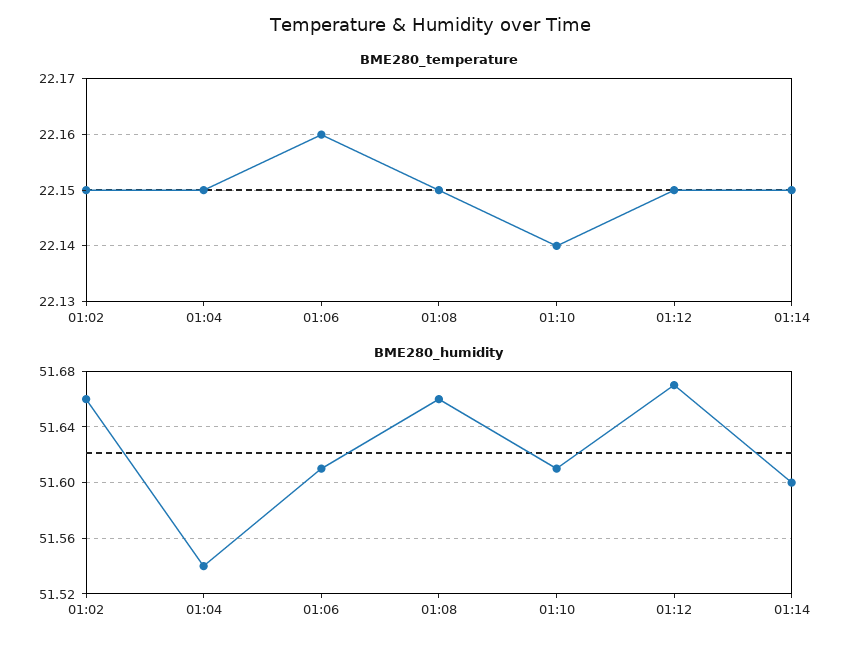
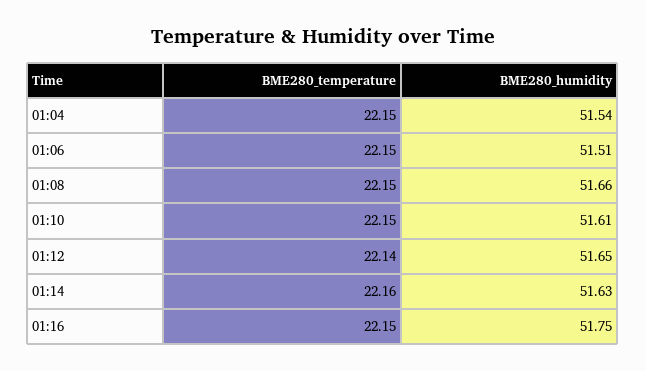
BME280_temperature, 01:02: 22.15 -> none
BME280_temperature, 01:06: 22.16 -> 22.15
BME280_temperature, 01:10: 22.14 -> 22.15
BME280_temperature, 01:12: 22.15 -> 22.14
BME280_temperature, 01:14: 22.15 -> 22.16
BME280_humidity, 01:02: 51.66 -> none
BME280_humidity, 01:06: 51.61 -> 51.51
BME280_humidity, 01:12: 51.67 -> 51.65
BME280_humidity, 01:14: 51.6 -> 51.63
BME280_temperature, 01:16: none -> 22.15
BME280_humidity, 01:16: none -> 51.75

